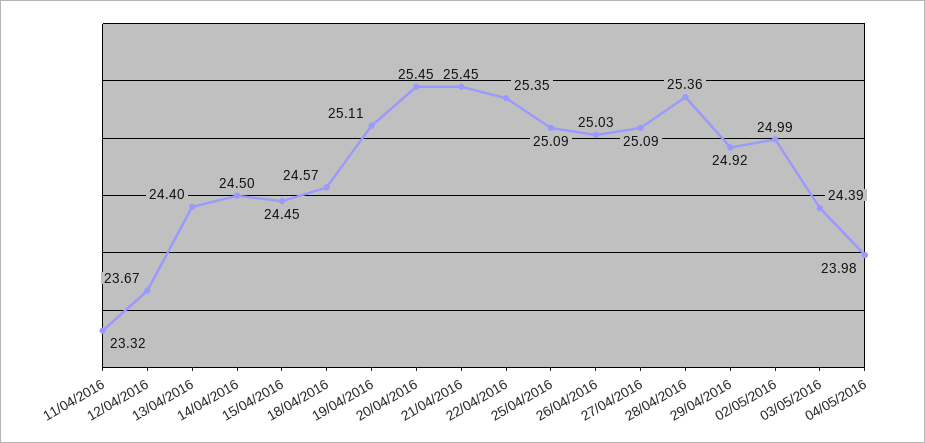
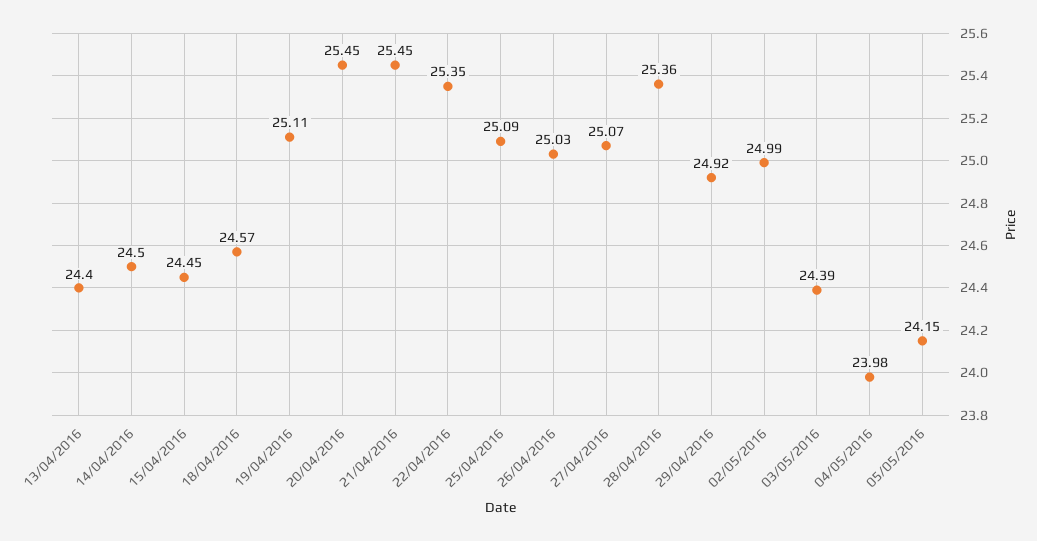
11/04/2016: 23.32 -> none
12/04/2016: 23.67 -> none
27/04/2016: 25.09 -> 25.07
05/05/2016: none -> 24.15

